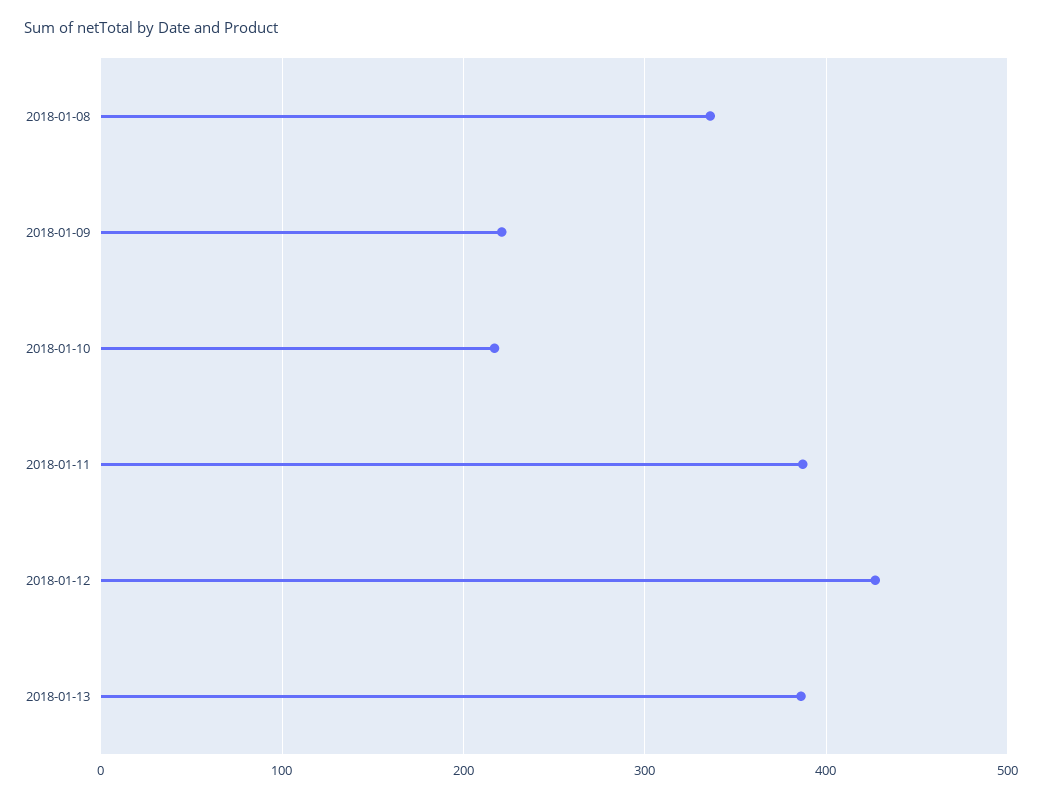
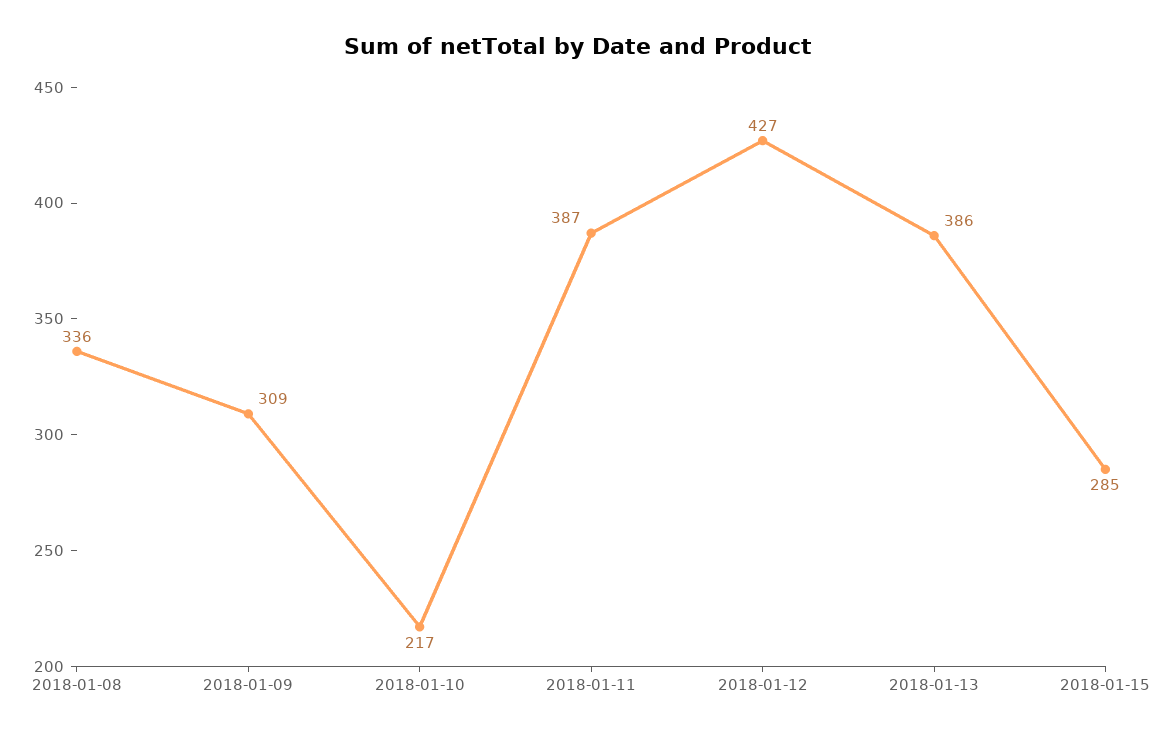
2018-01-09: 220 -> 309
2018-01-15: none -> 285

